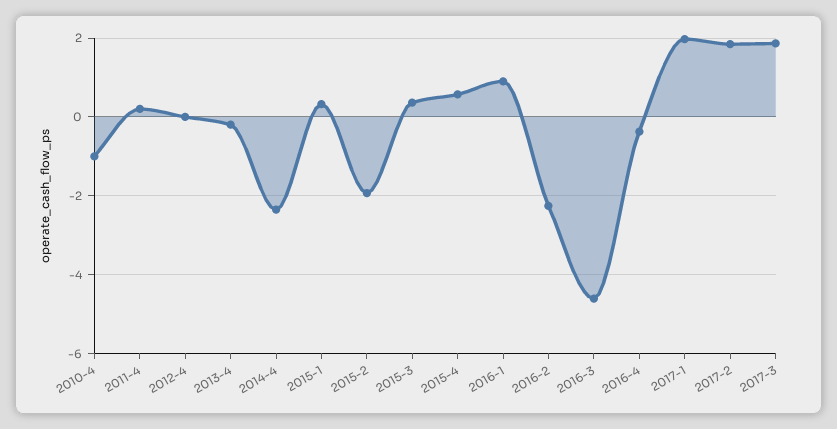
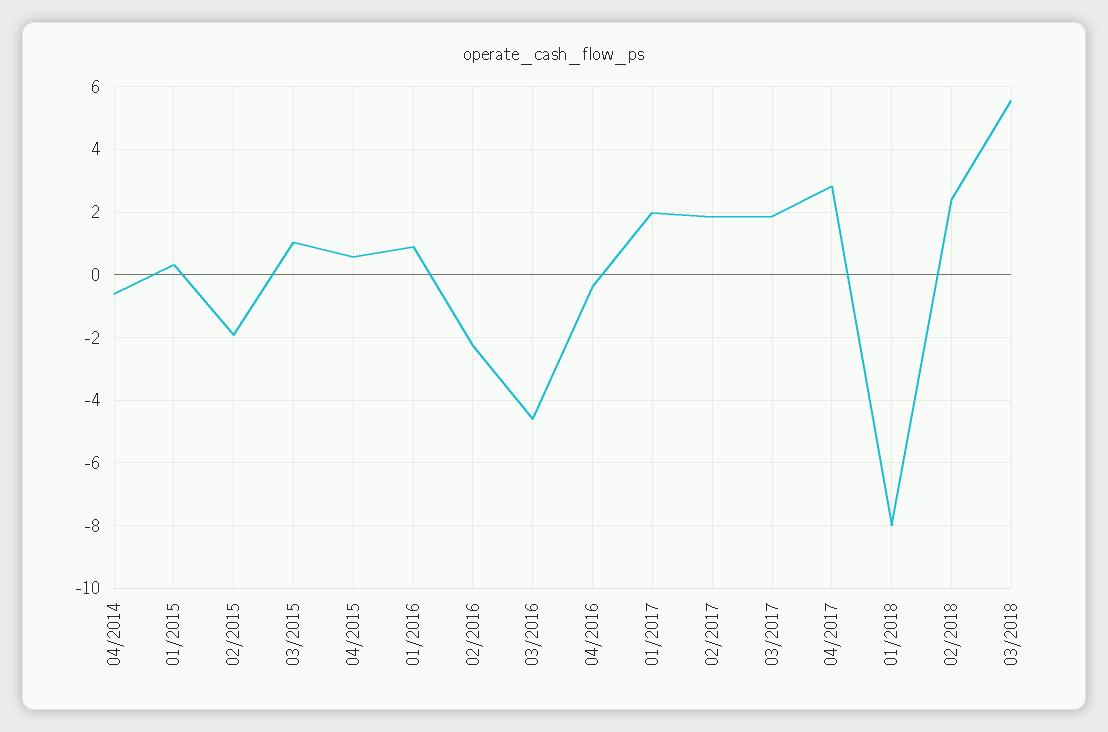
2010-4: -1 -> none
2011-4: 0.2 -> none
2012-4: 0 -> none
2013-4: -0.2 -> none
2014-4: -2.4 -> -0.6
2015-3: 0.4 -> 1
04/2017: none -> 2.8
01/2018: none -> -8
02/2018: none -> 2.4
03/2018: none -> 5.6

